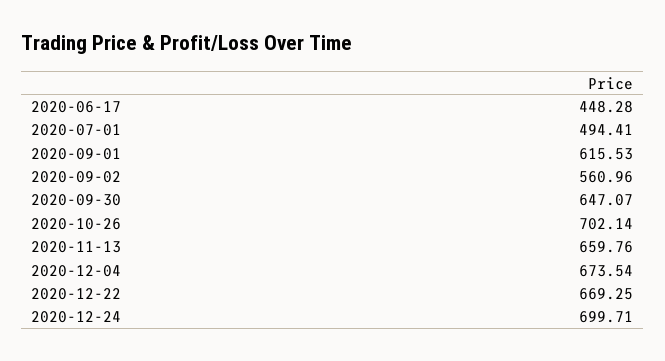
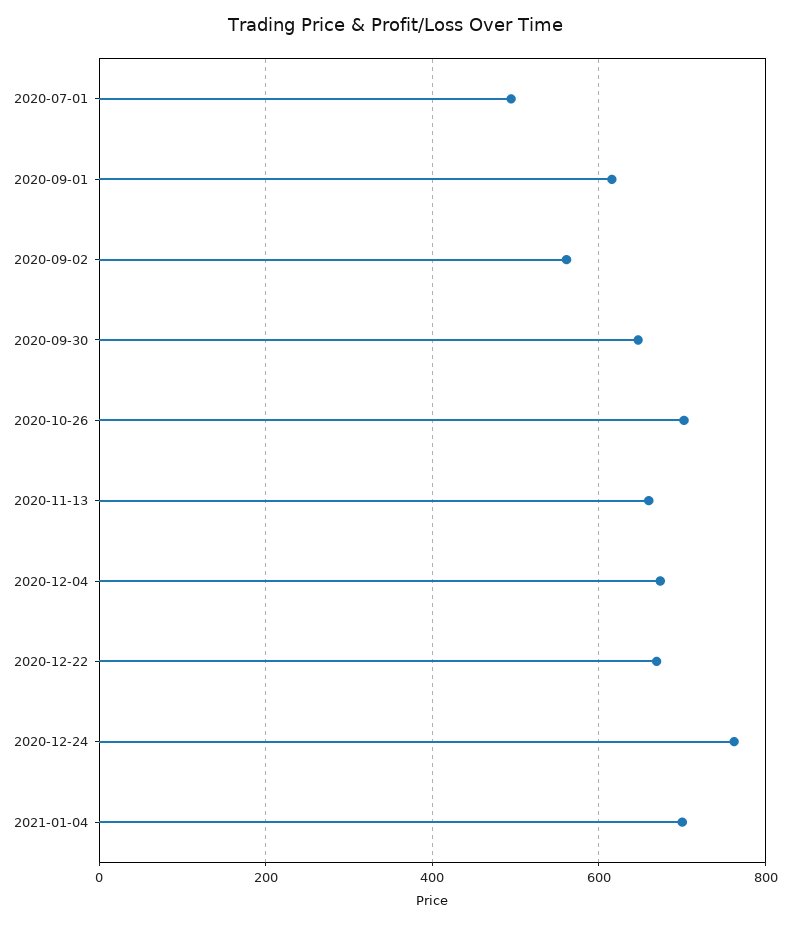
2020-06-17: 448.28 -> none
2020-12-24: 699.71 -> 760
2021-01-04: none -> 700

